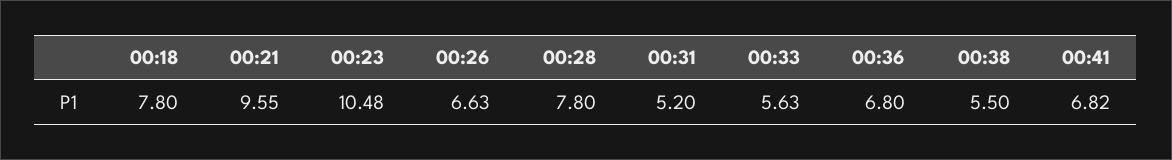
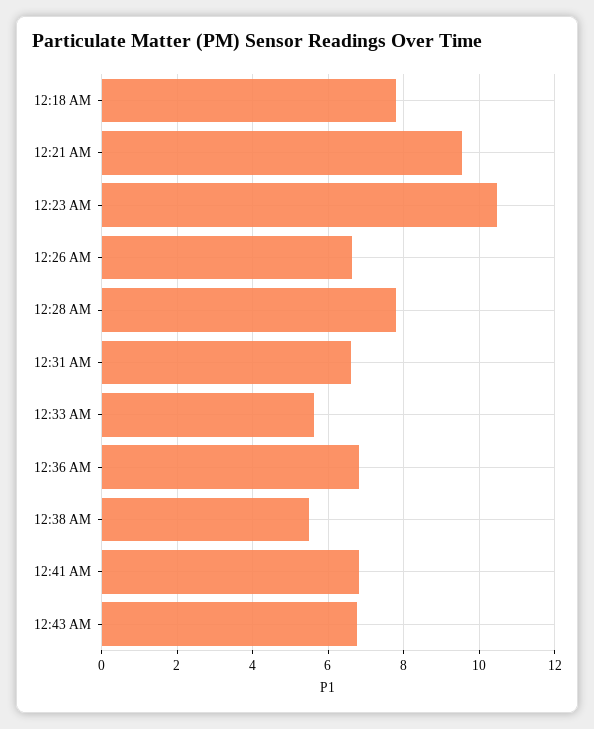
00:31: 5.2 -> 6.6
12:43 AM: none -> 6.8

